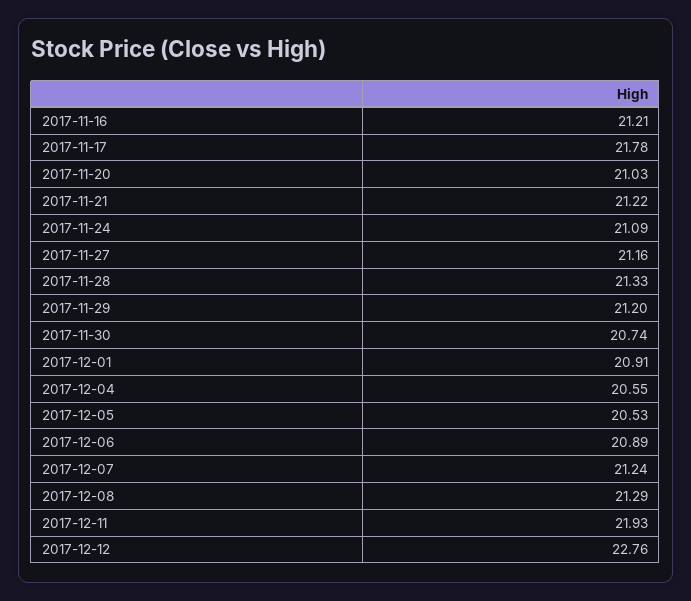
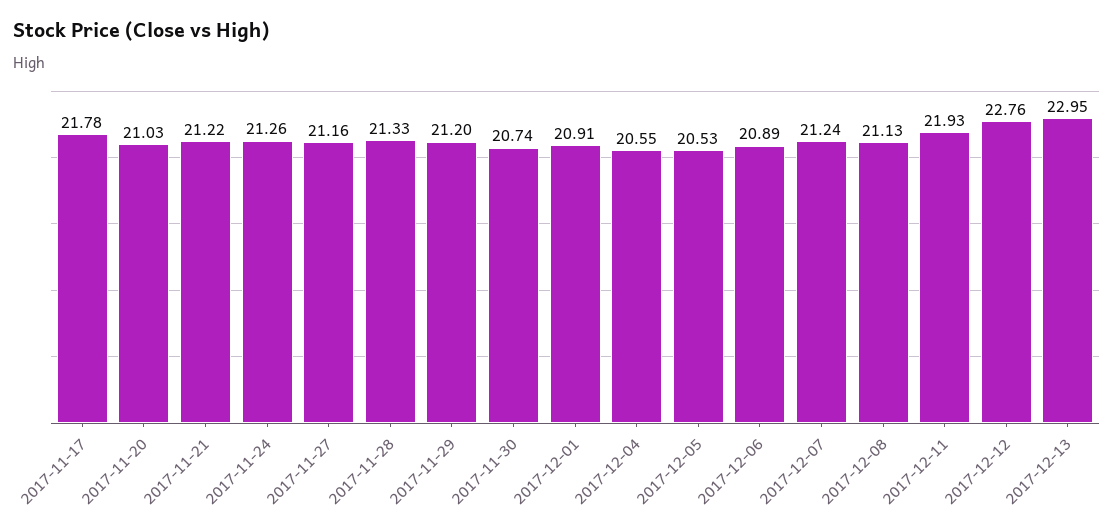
2017-11-16: 21.21 -> none
2017-11-24: 21.09 -> 21.26
2017-12-08: 21.29 -> 21.13
2017-12-13: none -> 22.95

